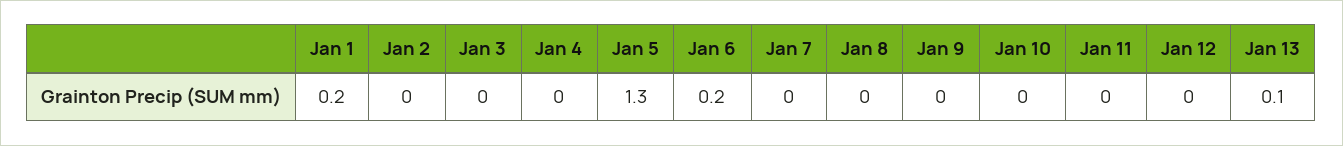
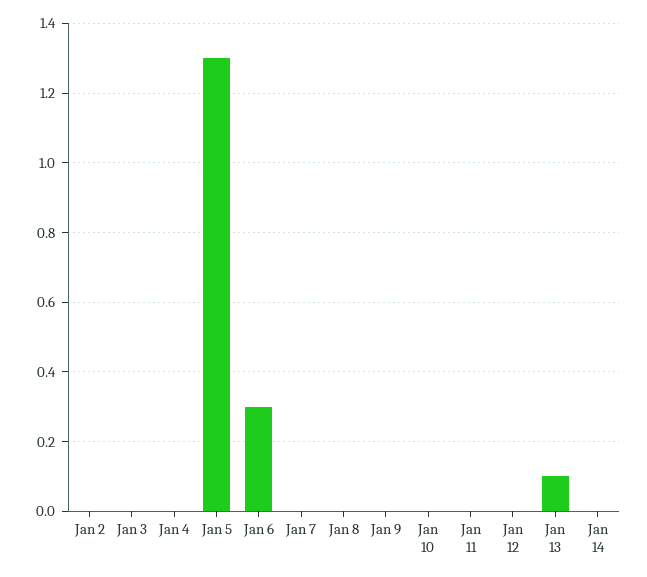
Jan 1: 0.2 -> none
Jan 6: 0.2 -> 0.3
Jan 14: none -> 0

